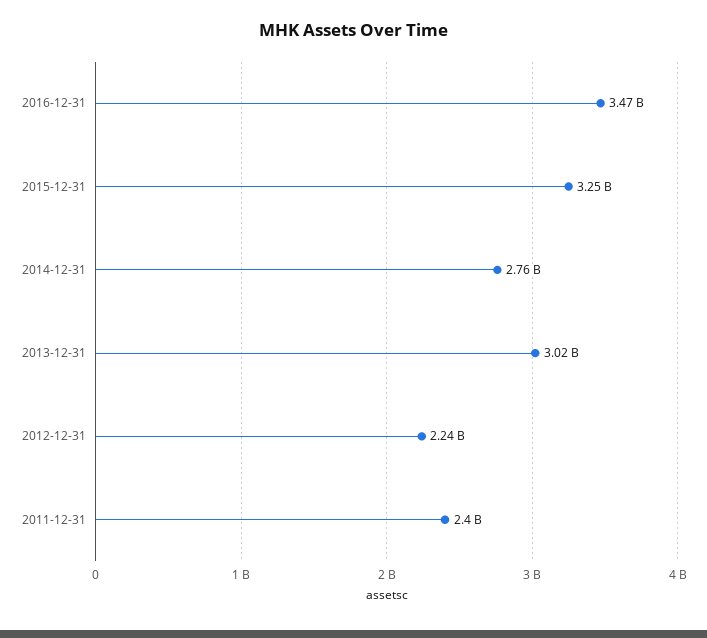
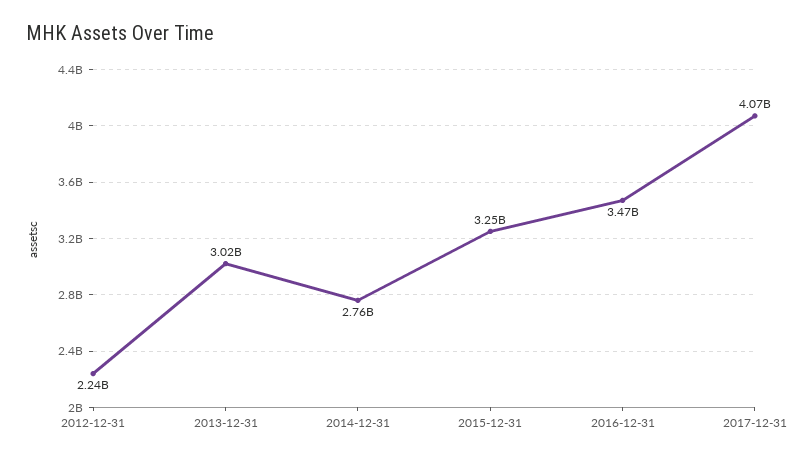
2011-12-31: 2400000000 -> none
2017-12-31: none -> 4070000000

